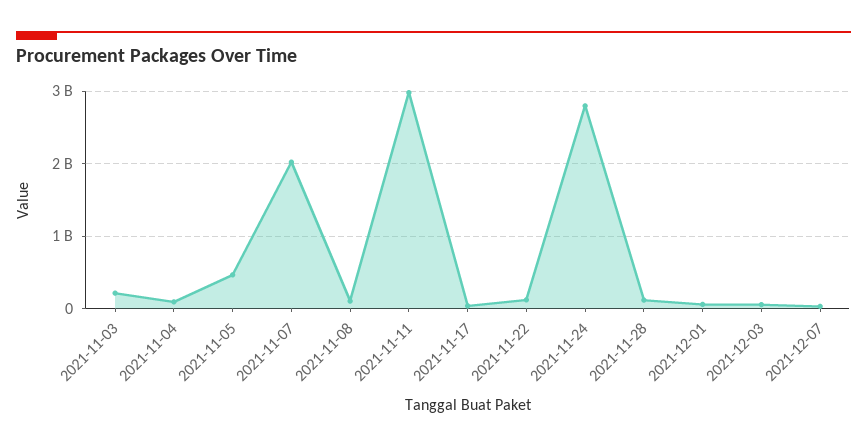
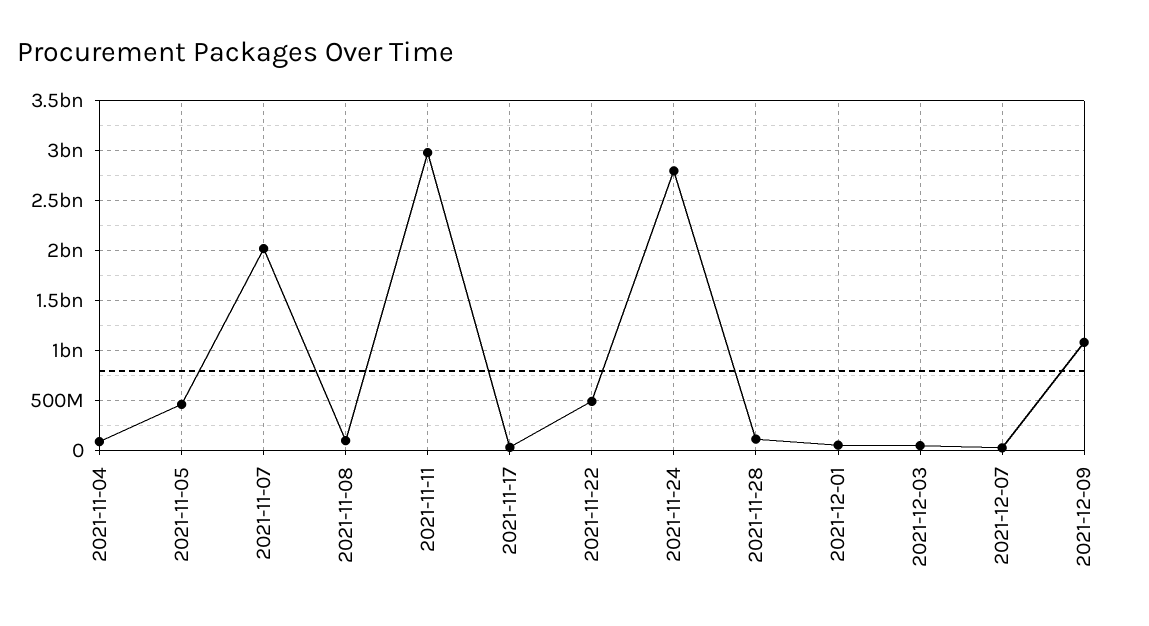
2021-11-03: 200000000 -> none
2021-11-22: 100000000 -> 500000000
2021-12-09: none -> 1100000000

